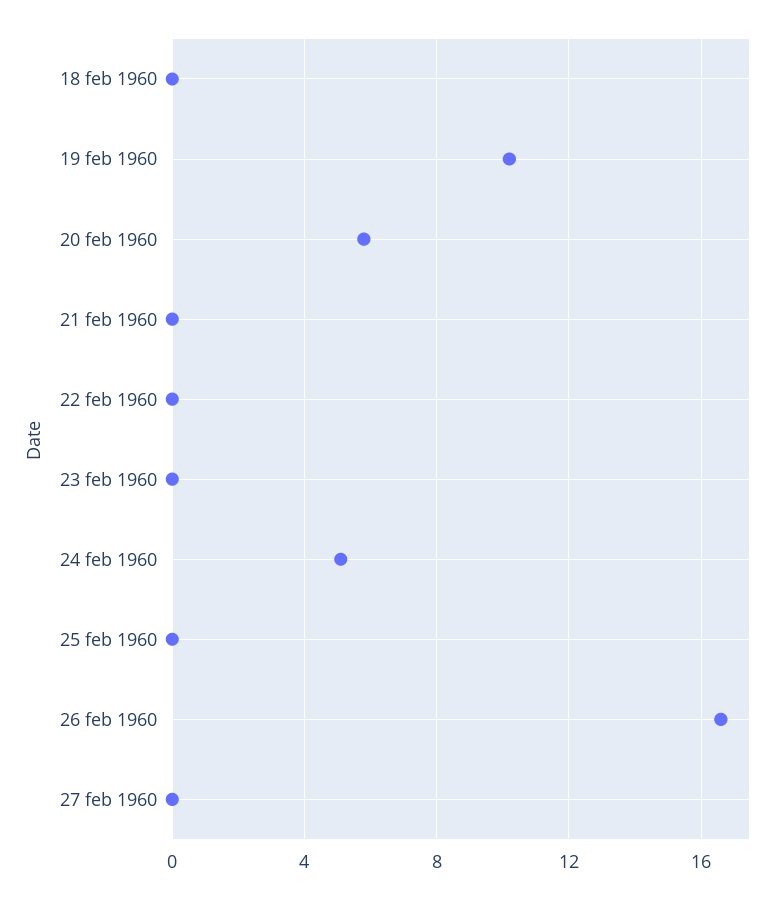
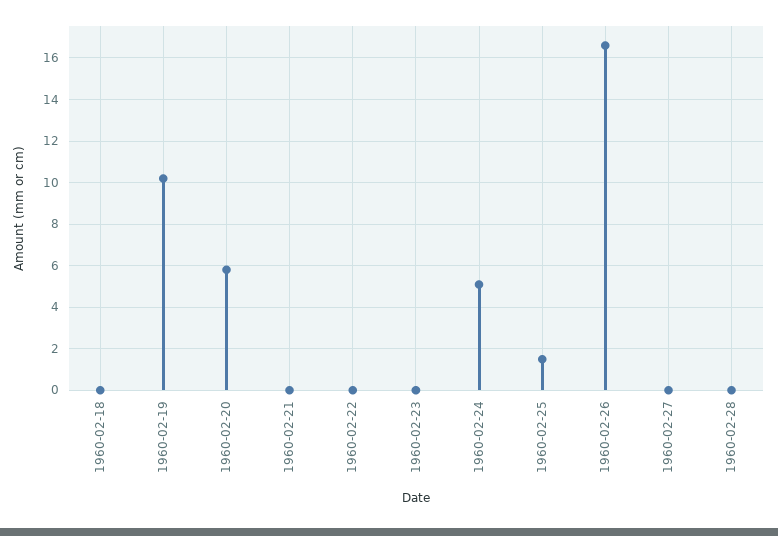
25 feb 1960: 0 -> 1.5
1960-02-28: none -> 0

